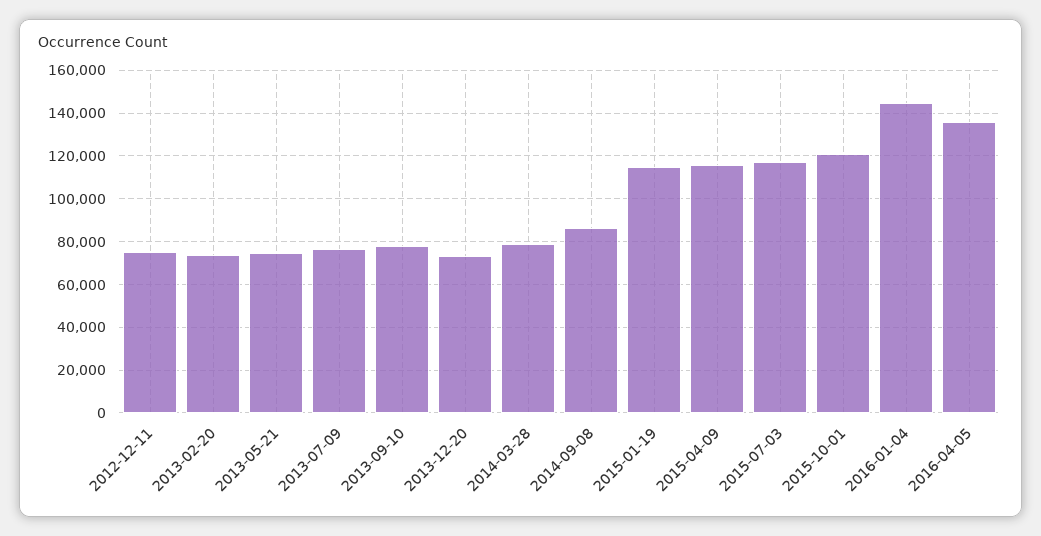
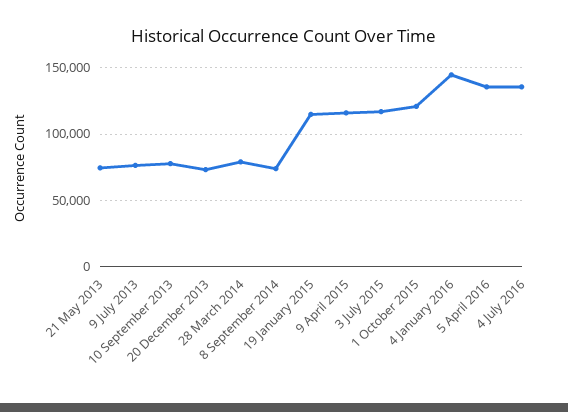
2012-12-11: 75000 -> none
2013-02-20: 75000 -> none
2014-09-08: 85000 -> 75000
4 July 2016: none -> 135000

